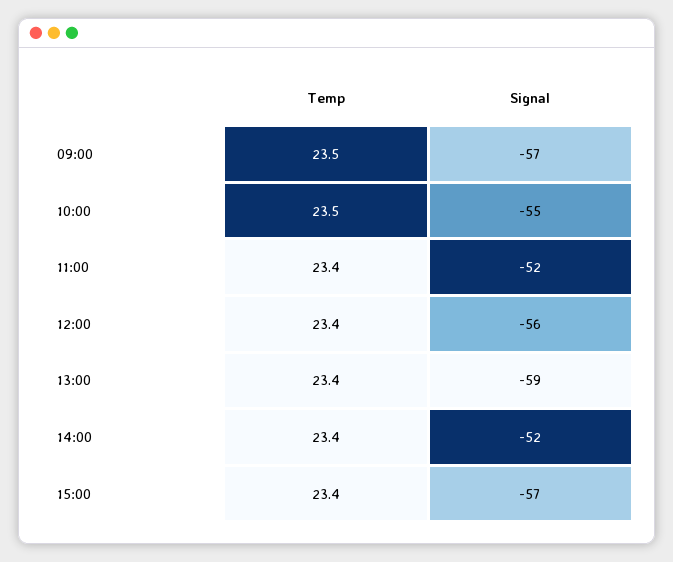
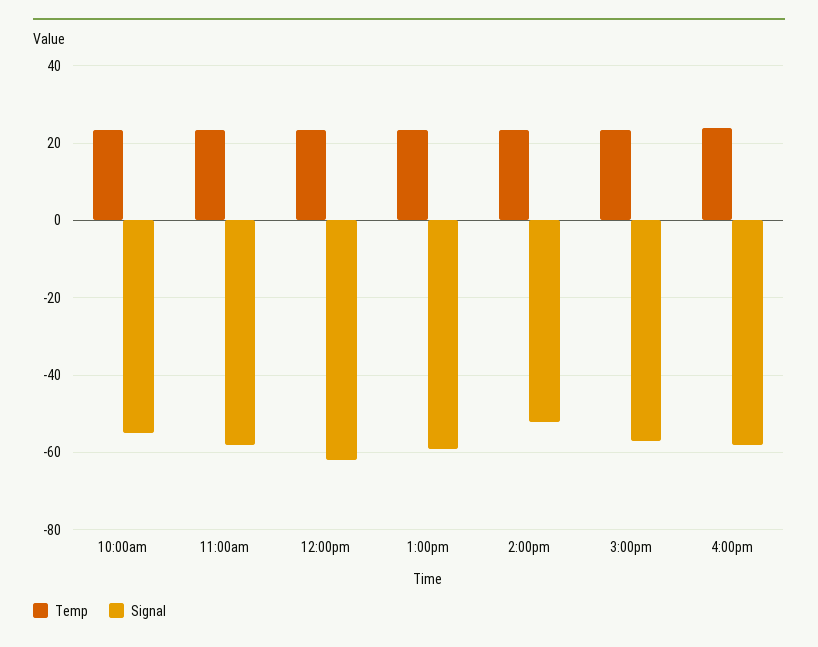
Temp, 09:00: 23.5 -> none
Signal, 09:00: -57 -> none
Signal, 11:00: -52 -> -58
Signal, 12:00: -56 -> -62
Temp, 4:00pm: none -> 24
Signal, 4:00pm: none -> -58

